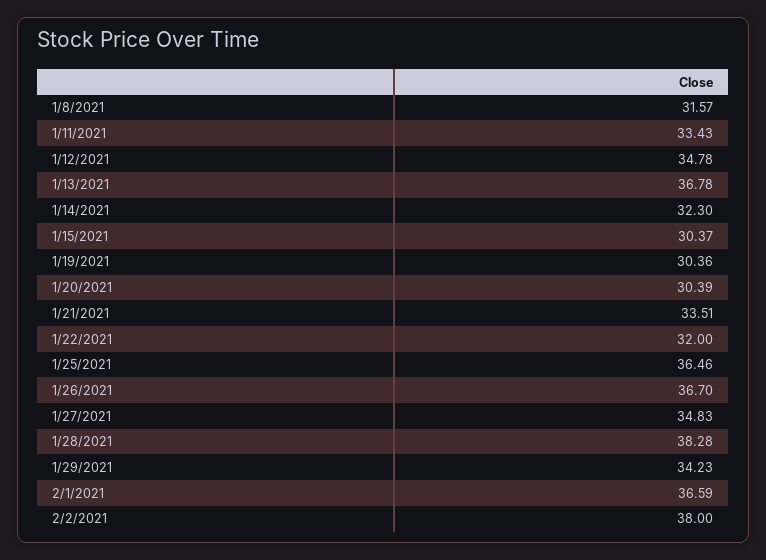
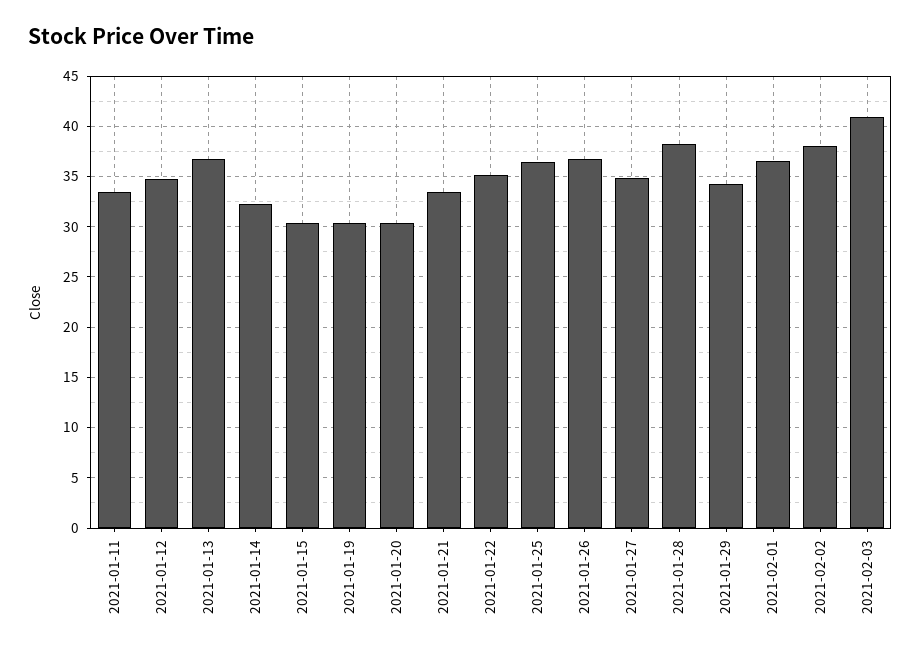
1/8/2021: 31.57 -> none
1/22/2021: 32 -> 35
2021-02-03: none -> 41

